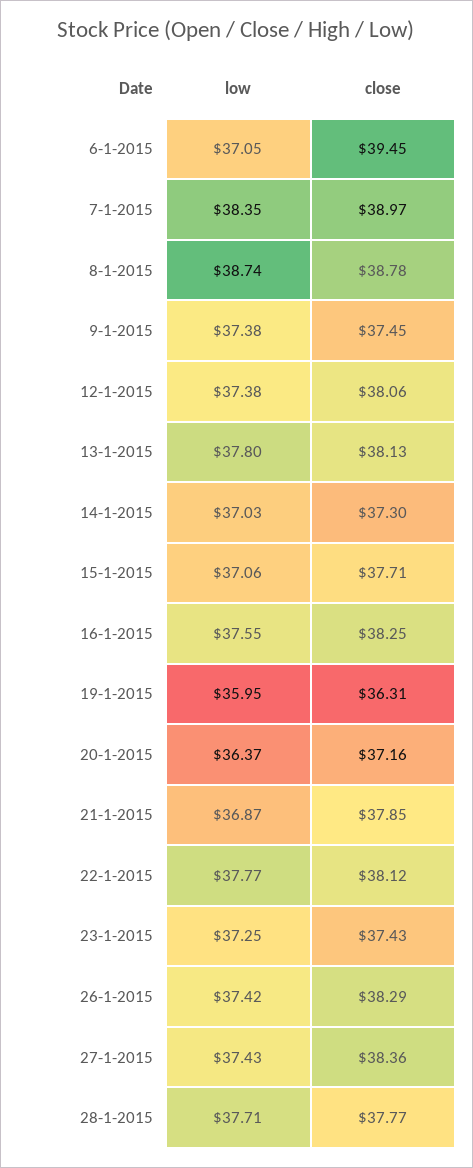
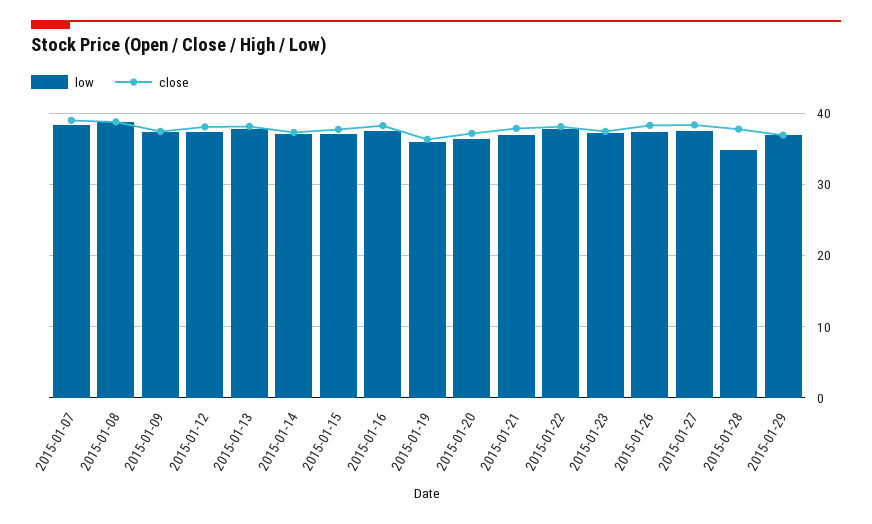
low, 6-1-2015: 37.05 -> none
close, 6-1-2015: 39.45 -> none
low, 28-1-2015: 37.71 -> 35
low, 2015-01-29: none -> 37
close, 2015-01-29: none -> 37

